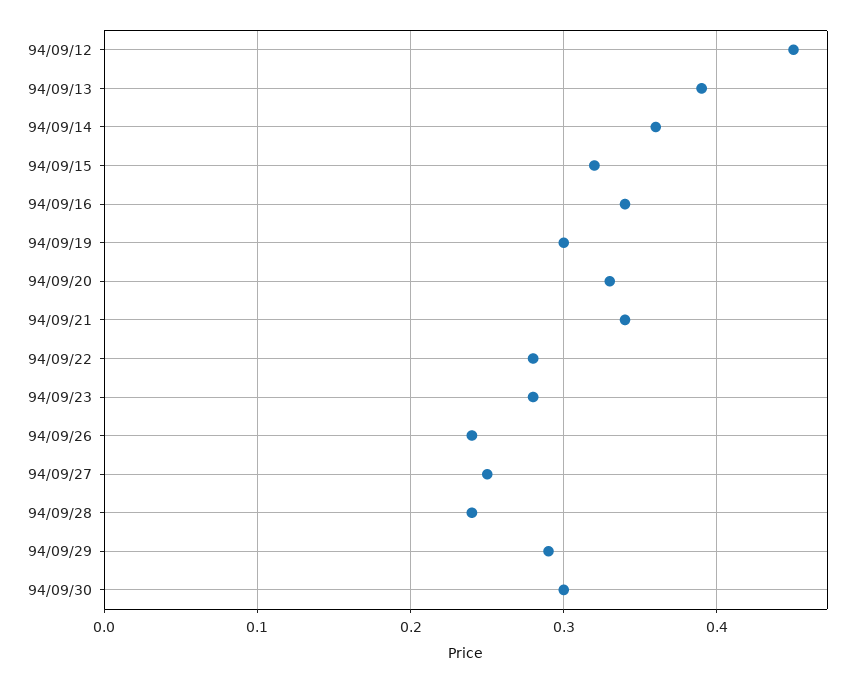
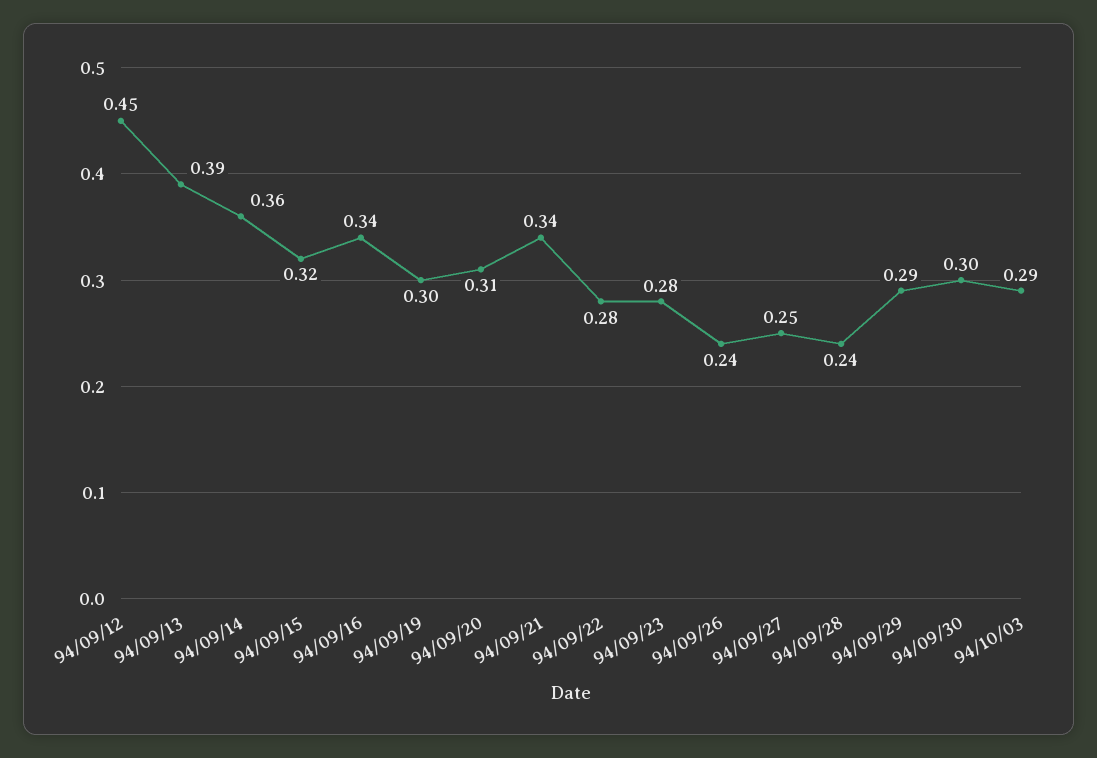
94/09/20: 0.33 -> 0.31
94/10/03: none -> 0.29

